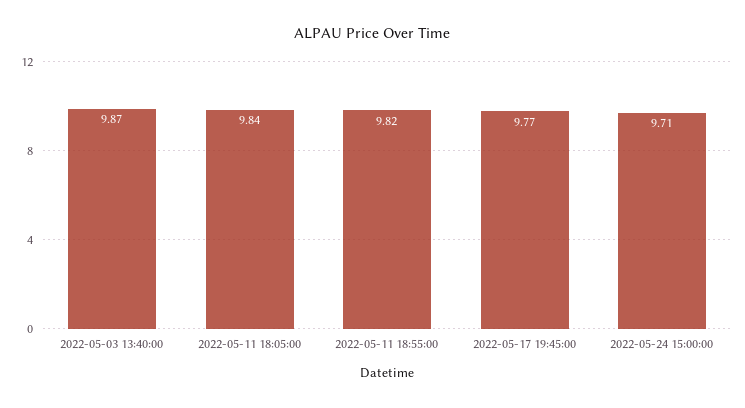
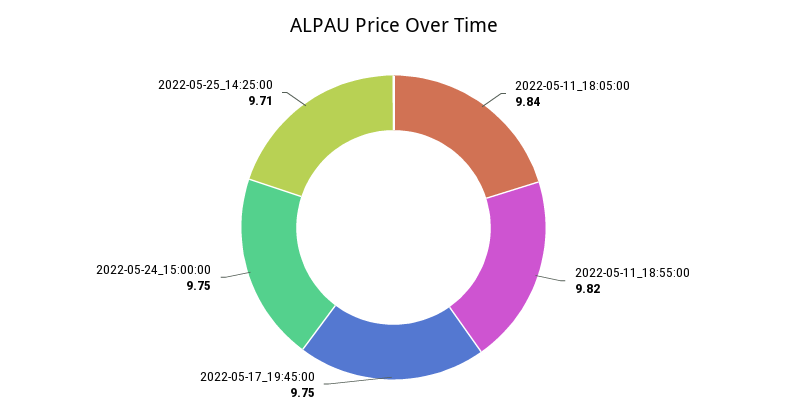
2022-05-03 13:40:00: 9.87 -> none
2022-05-17 19:45:00: 9.77 -> 9.75
2022-05-24 15:00:00: 9.71 -> 9.75
2022-05-25_14:25:00: none -> 9.71

